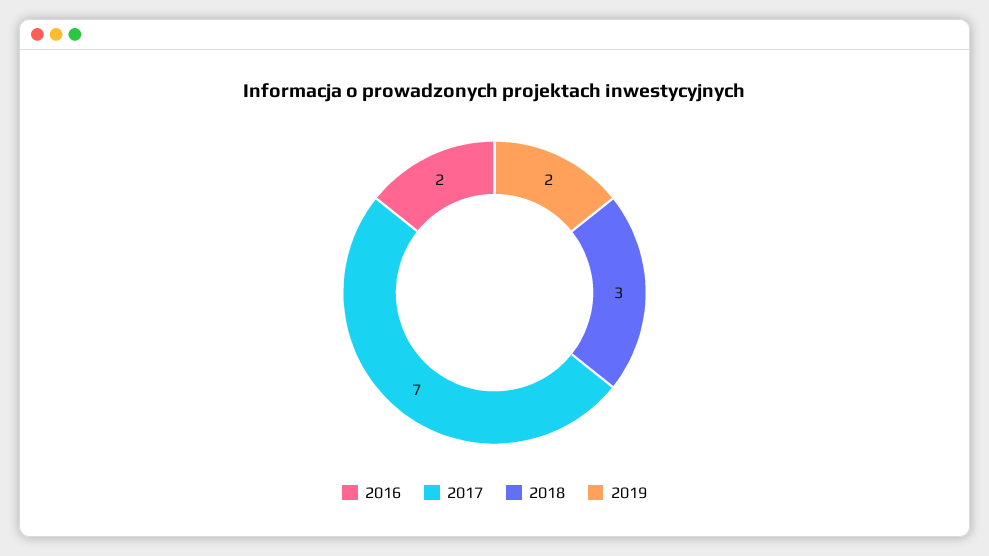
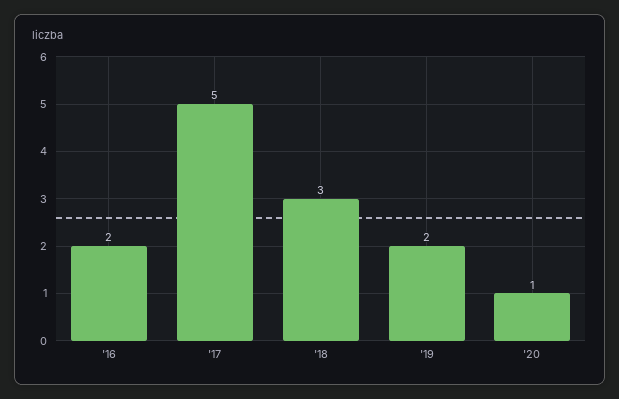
2017: 7 -> 5
'20: none -> 1

